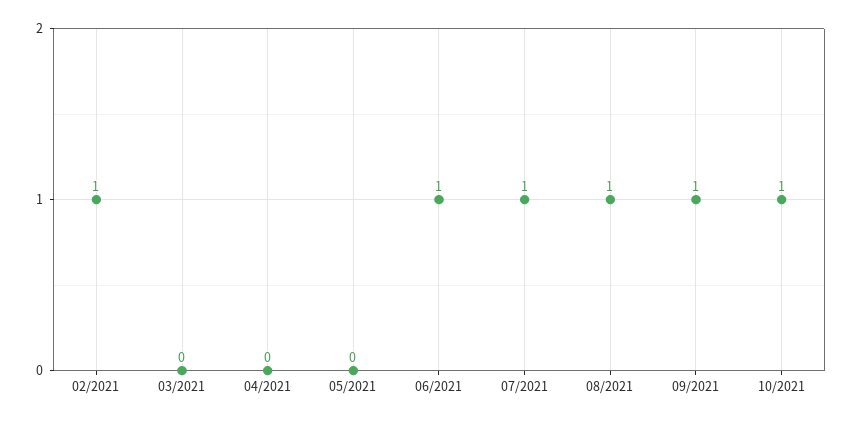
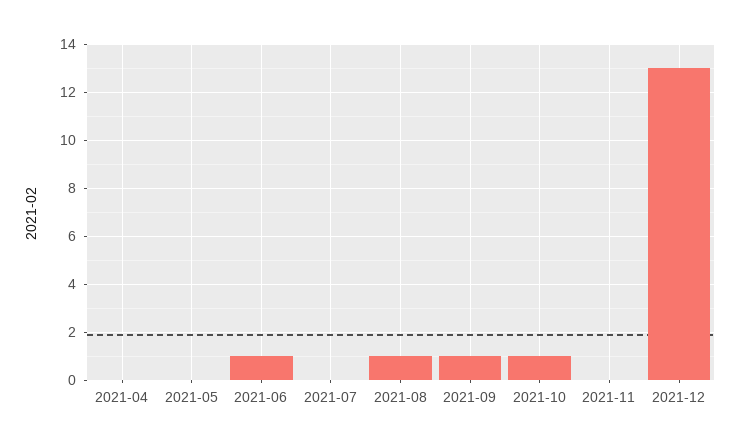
02/2021: 1 -> none
03/2021: 0 -> none
07/2021: 1 -> 0
2021-11: none -> 0
2021-12: none -> 13

